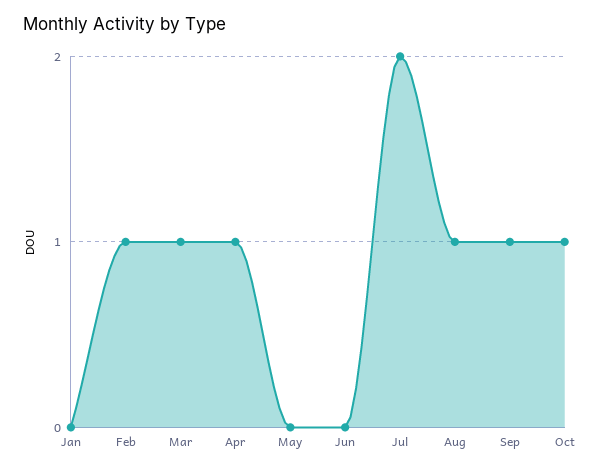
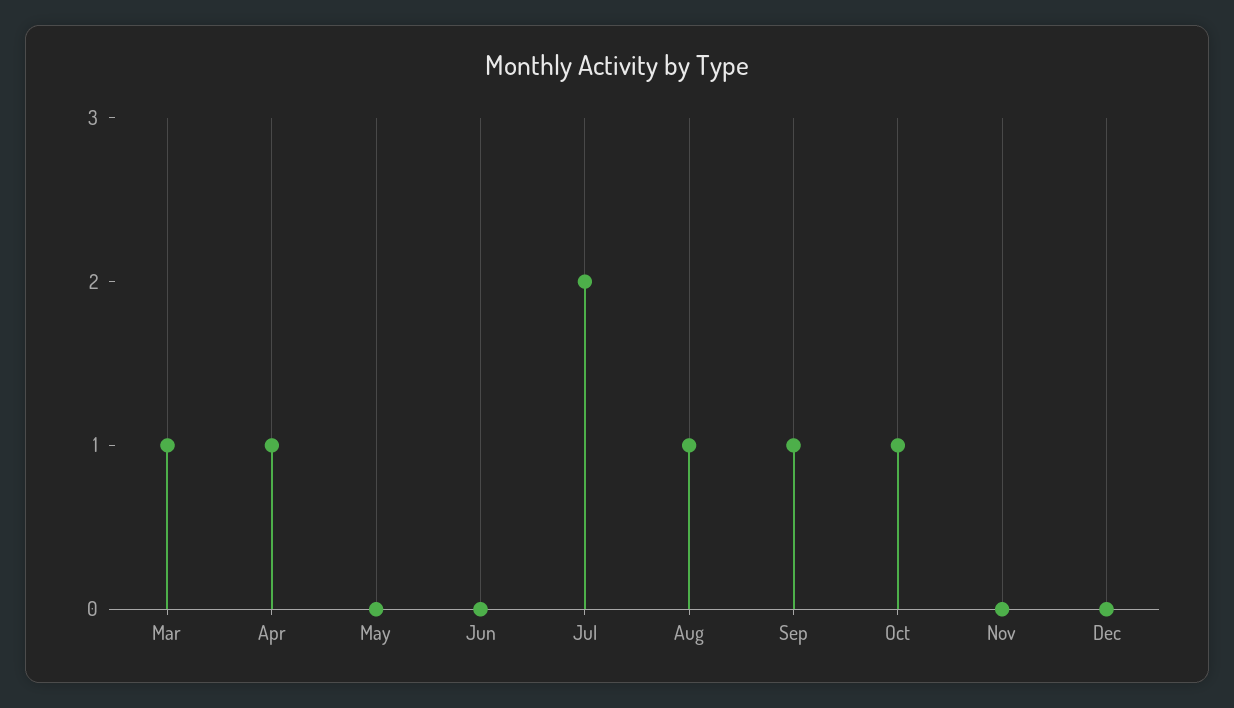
Jan: 0 -> none
Feb: 1 -> none
Nov: none -> 0
Dec: none -> 0

